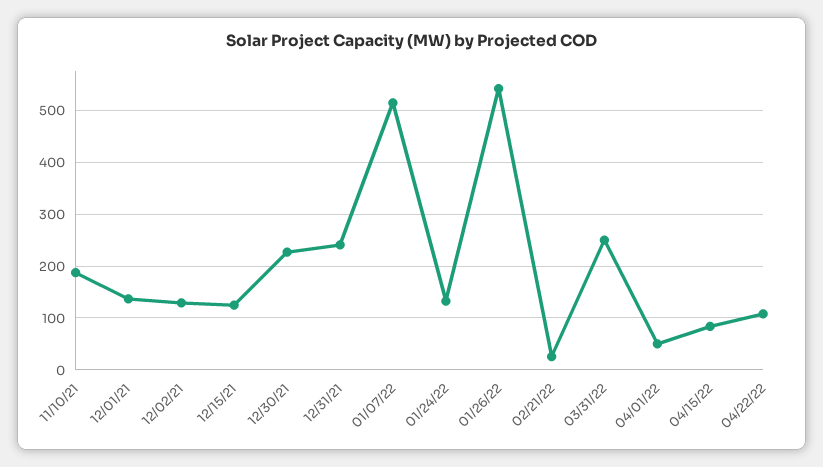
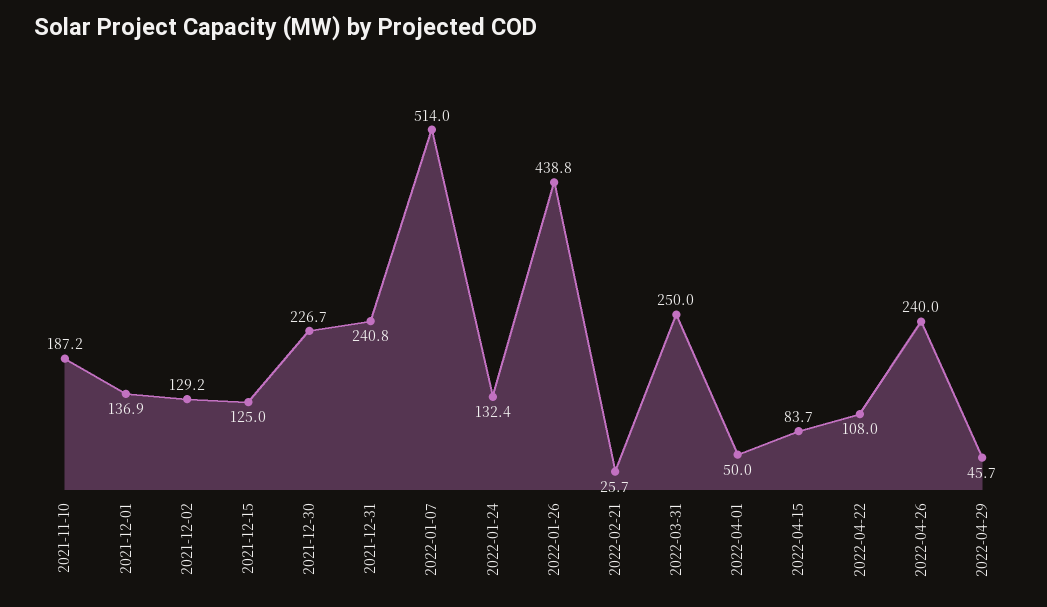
01/26/22: 540 -> 438.8
2022-04-26: none -> 240
2022-04-29: none -> 45.7

